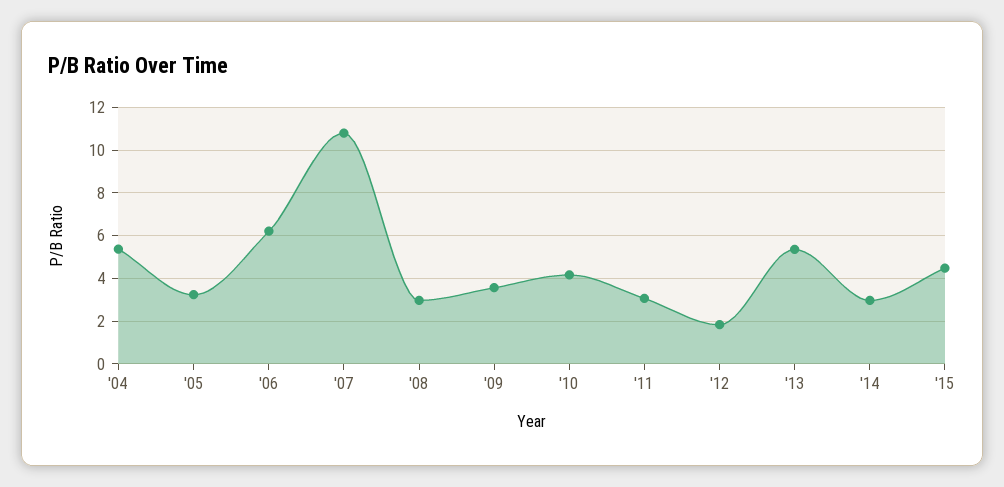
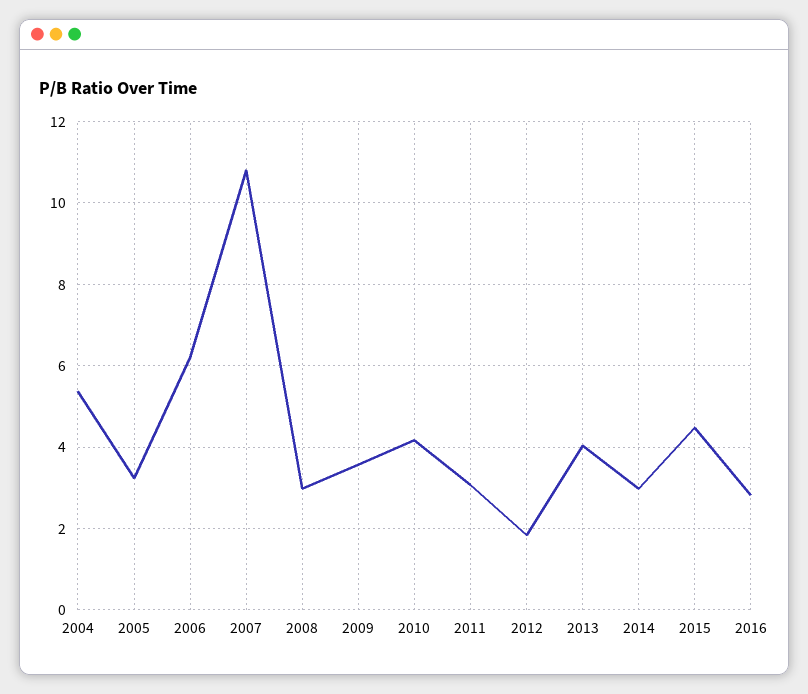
'13: 5.5 -> 4
2016: none -> 2.8

